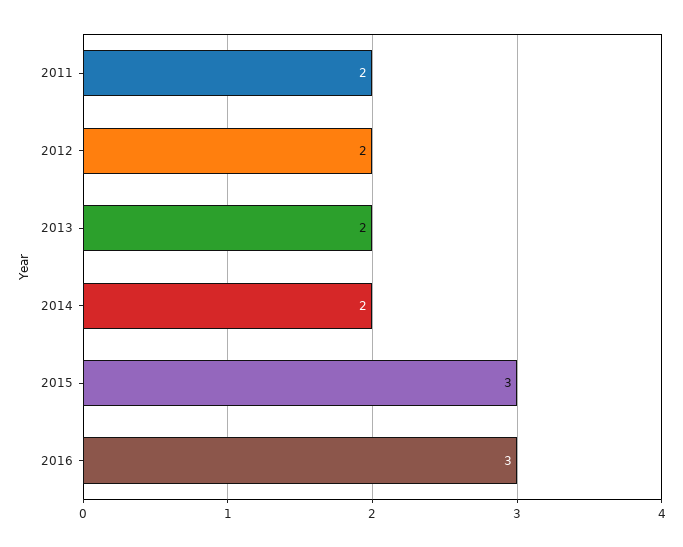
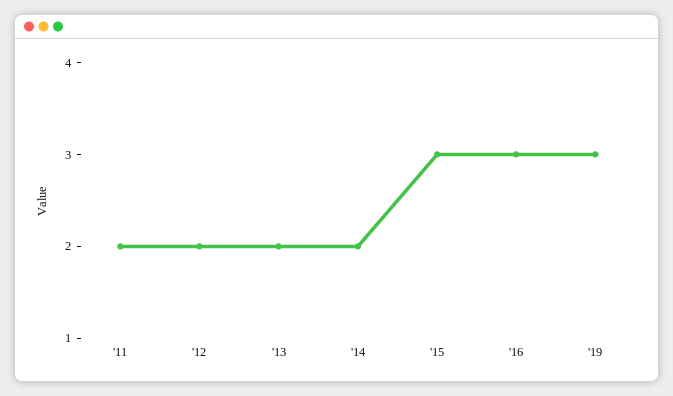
'19: none -> 3

